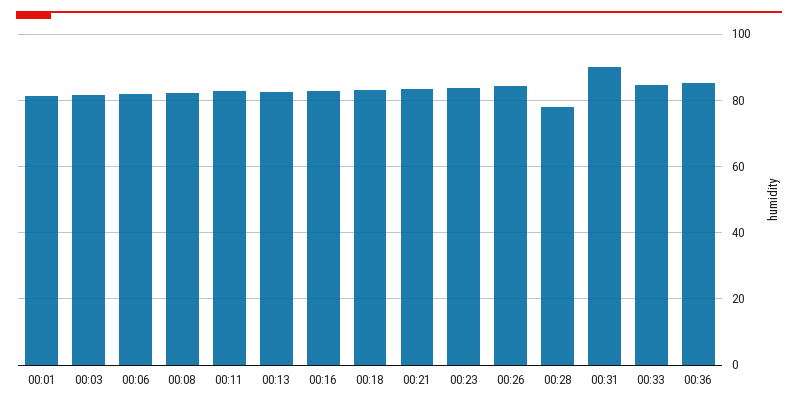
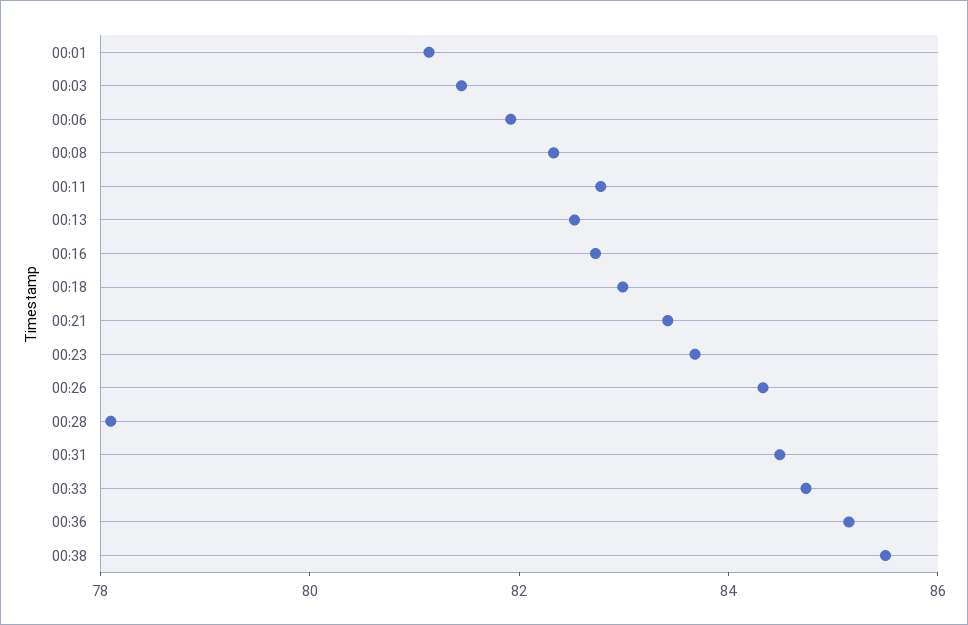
00:31: 90 -> 84.5
00:38: none -> 85.5

